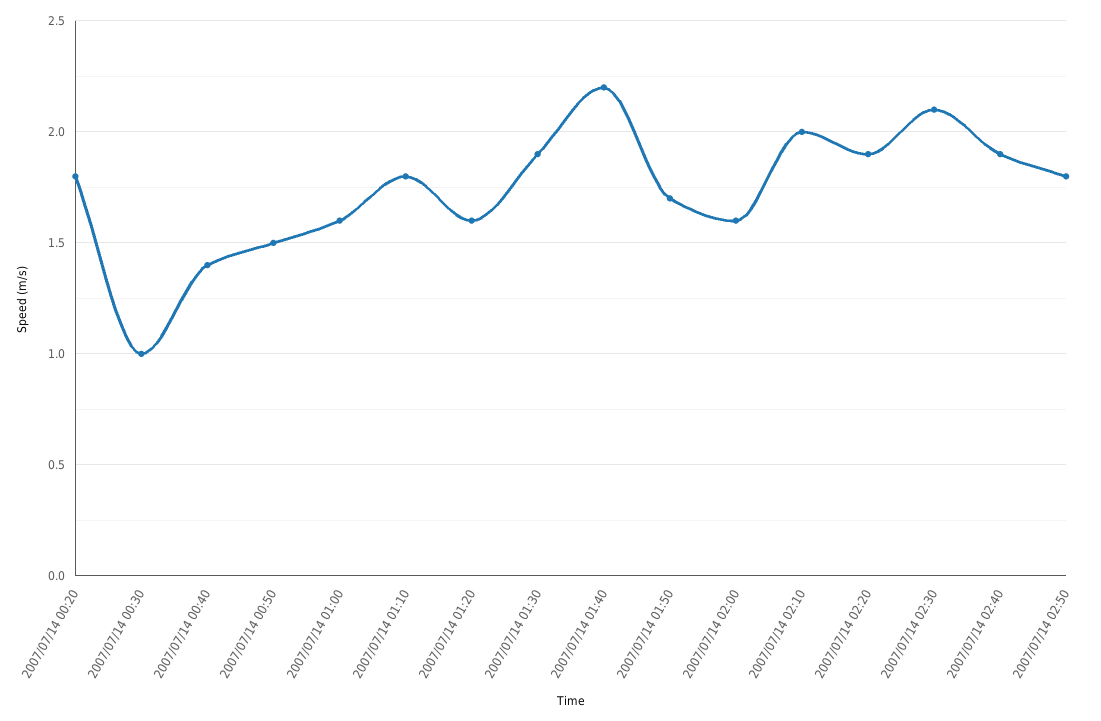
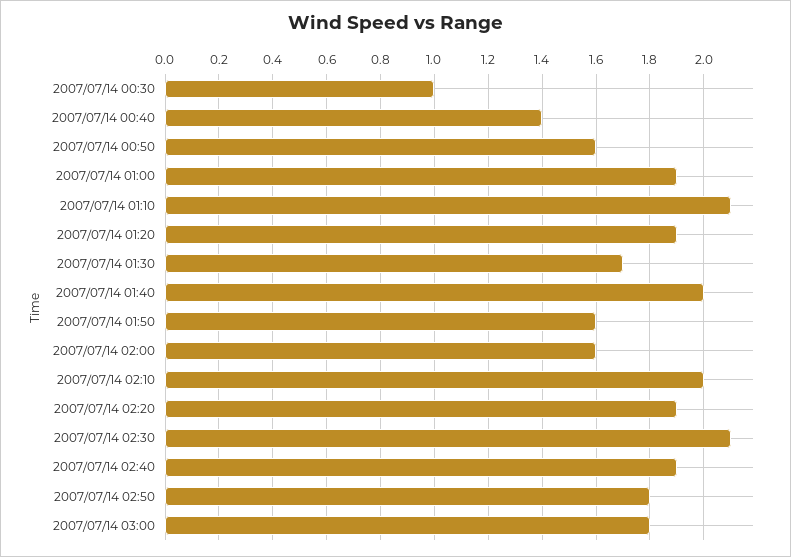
2007/07/14 00:20: 1.8 -> none
2007/07/14 00:50: 1.5 -> 1.6
2007/07/14 01:00: 1.6 -> 1.9
2007/07/14 01:10: 1.8 -> 2.1
2007/07/14 01:20: 1.6 -> 1.9
2007/07/14 01:30: 1.9 -> 1.7
2007/07/14 01:40: 2.2 -> 2
2007/07/14 01:50: 1.7 -> 1.6
2007/07/14 03:00: none -> 1.8

